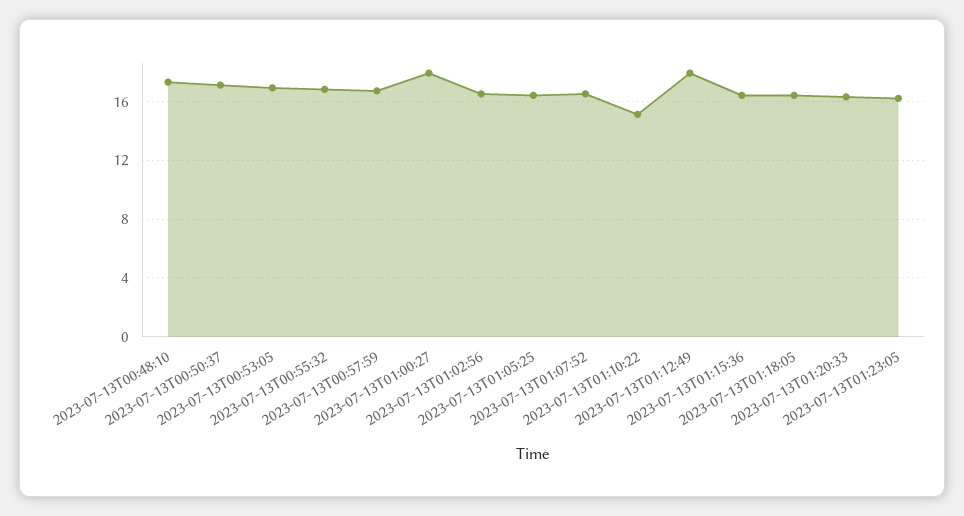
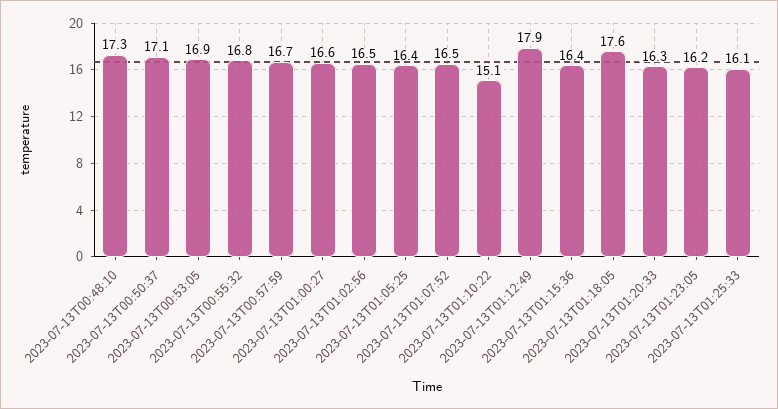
2023-07-13T01:00:27: 18 -> 16.6
2023-07-13T01:18:05: 16.5 -> 17.6
2023-07-13T01:25:33: none -> 16.1

